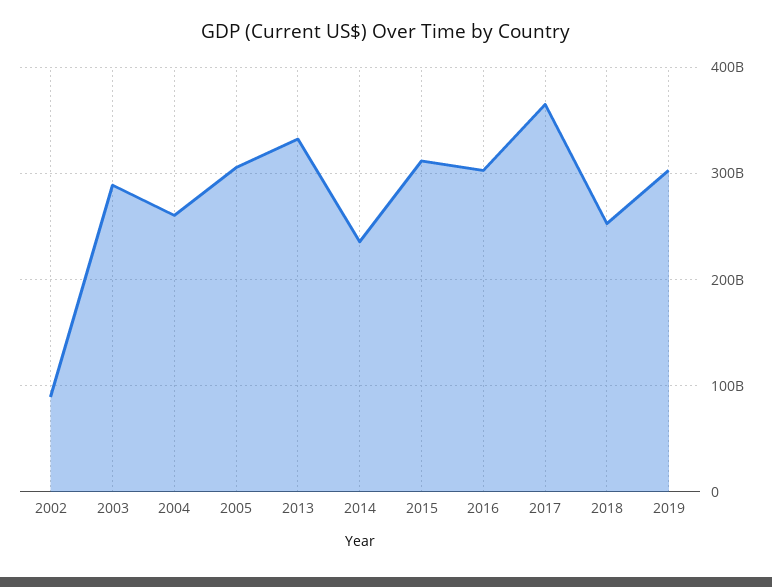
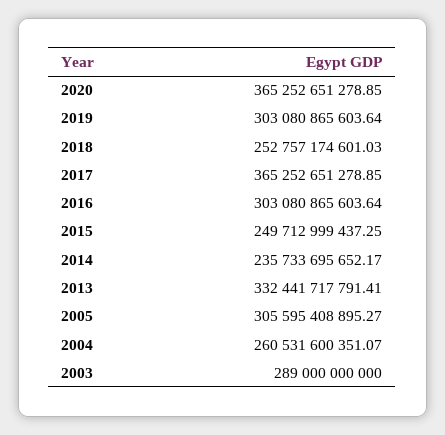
2002: 90000000000 -> none
2015: 310000000000 -> 249712999437.25
2020: none -> 365252651278.85

